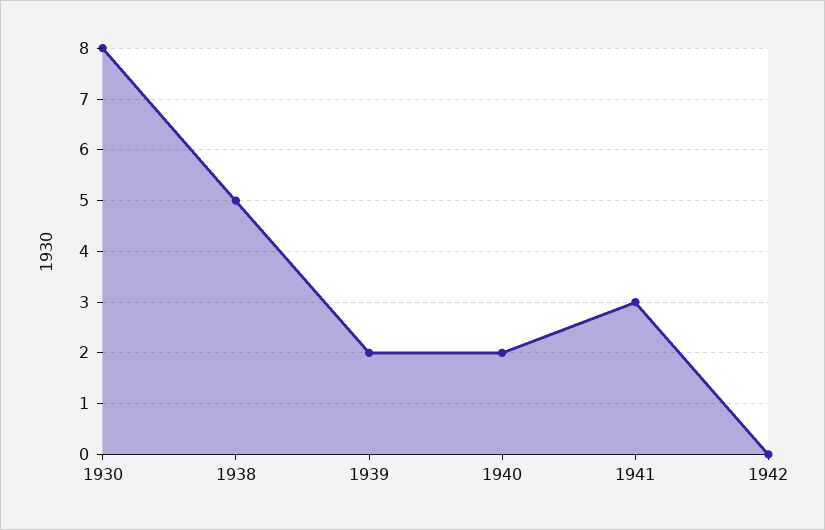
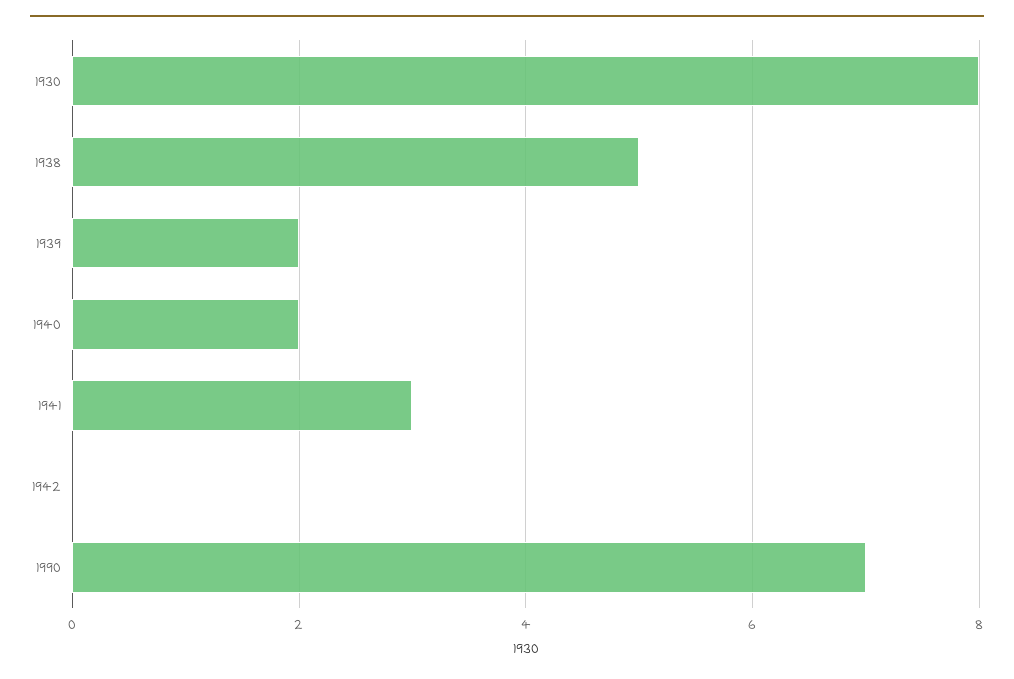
1990: none -> 7

